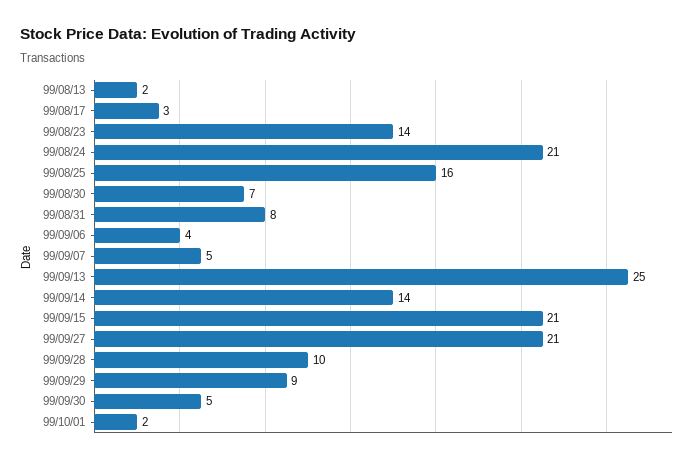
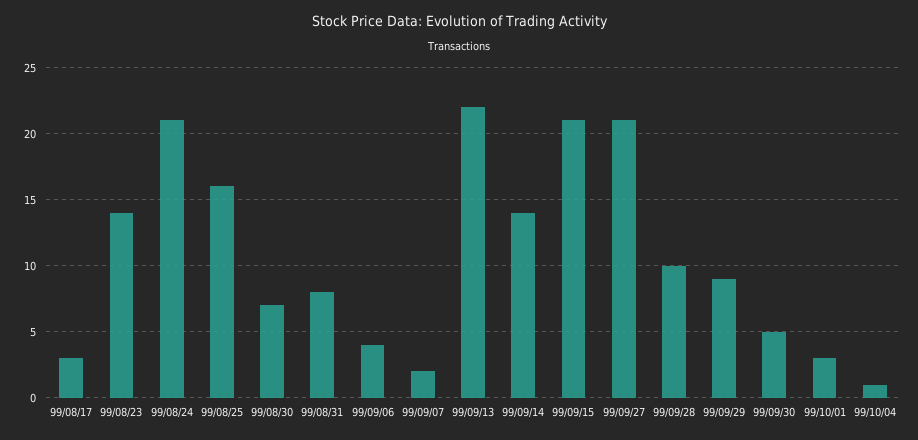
99/08/13: 2 -> none
99/09/07: 5 -> 2
99/09/13: 25 -> 22
99/10/01: 2 -> 3
99/10/04: none -> 1

